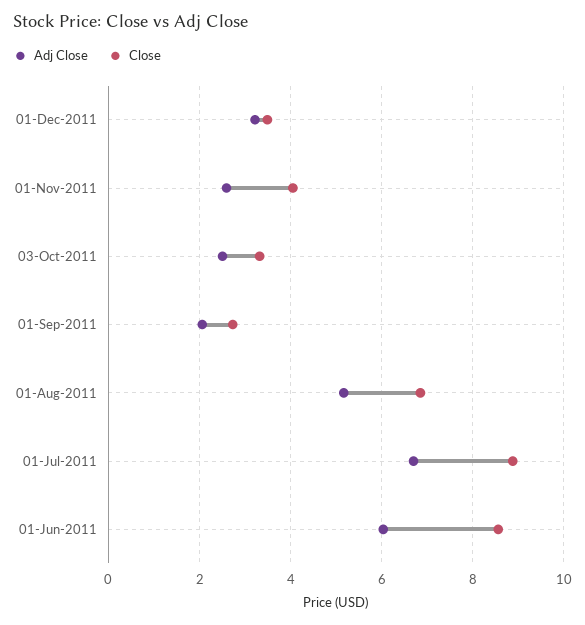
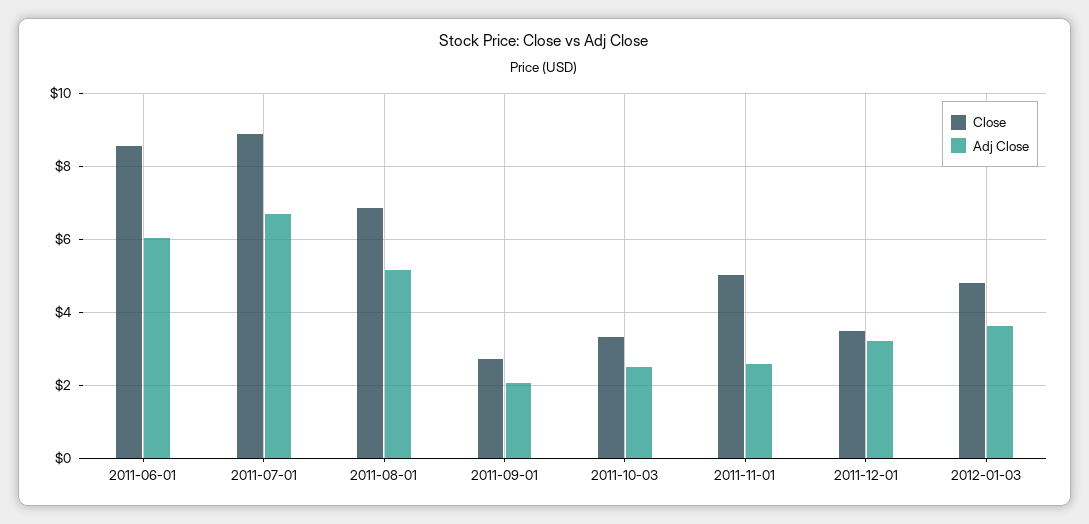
Close, 01-Nov-2011: 4 -> 5
Close, 2012-01-03: none -> 4.8
Adj Close, 2012-01-03: none -> 3.6

